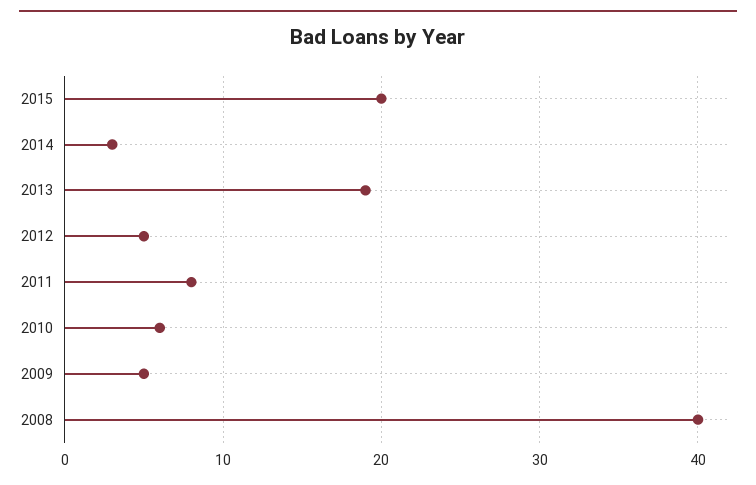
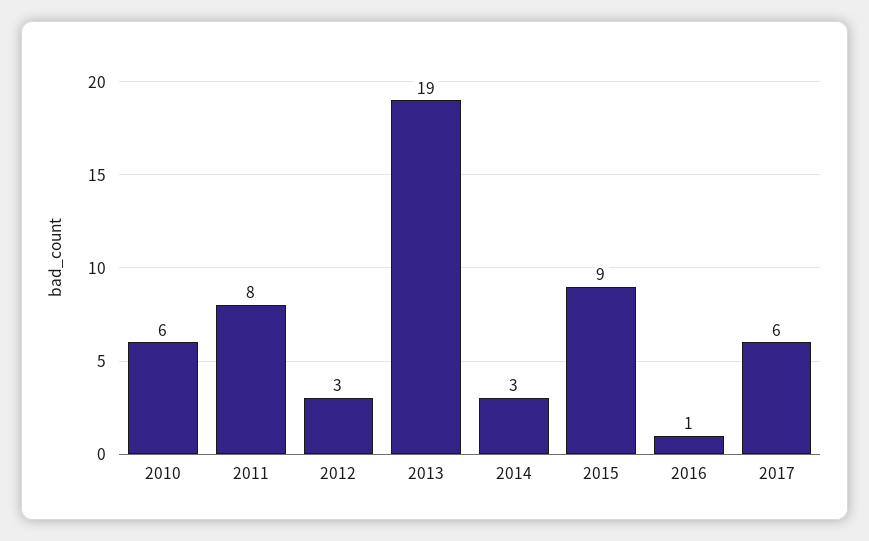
2015: 20 -> 9
2012: 5 -> 3
2009: 5 -> none
2008: 40 -> none
2016: none -> 1
2017: none -> 6

